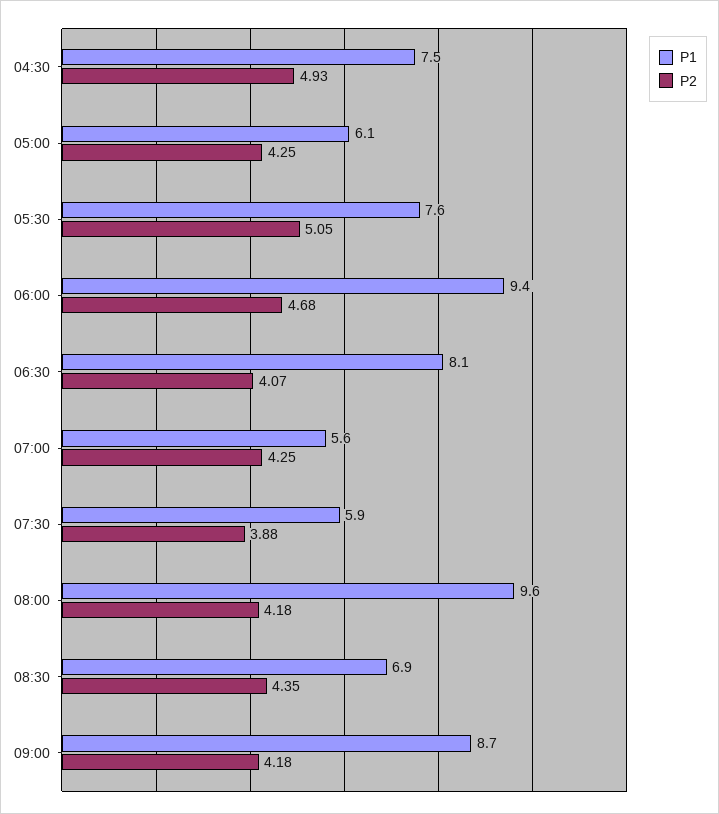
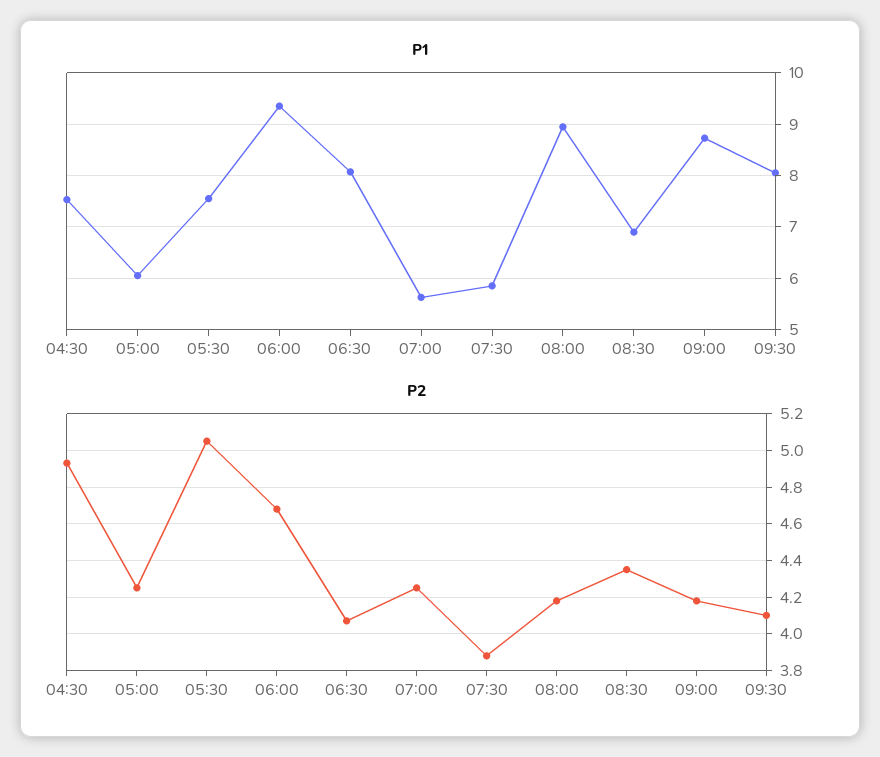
P1, 08:00: 9.6 -> 9
P1, 09:30: none -> 8
P2, 09:30: none -> 4.1

